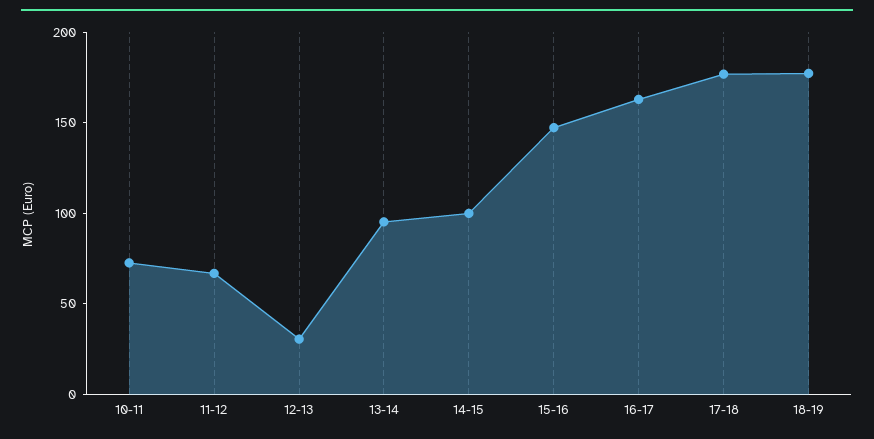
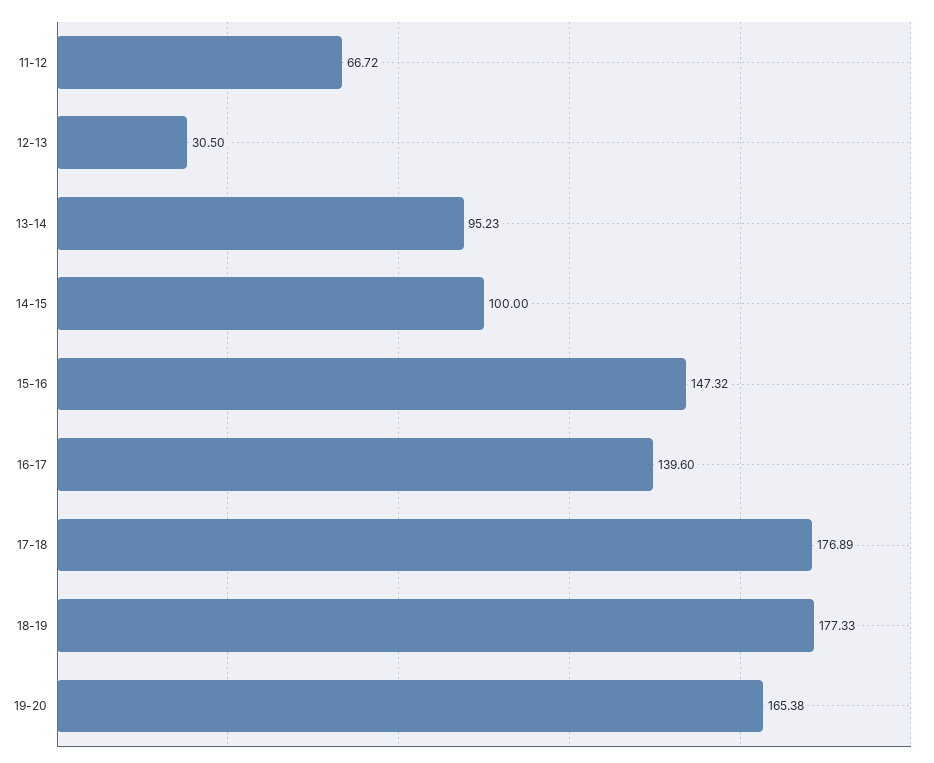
10-11: 70 -> none
16-17: 160 -> 139.6
19-20: none -> 165.38

